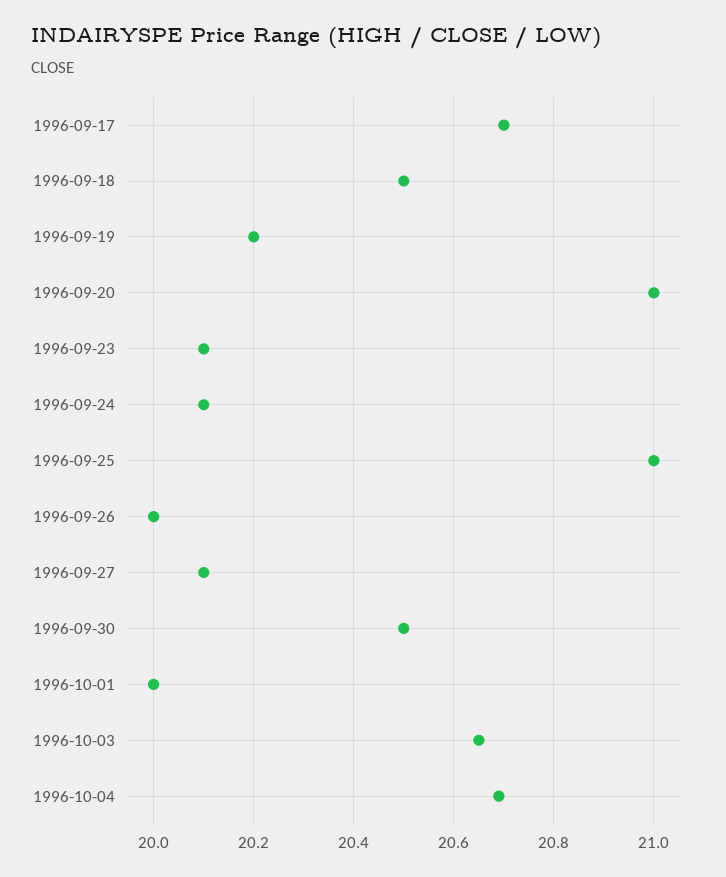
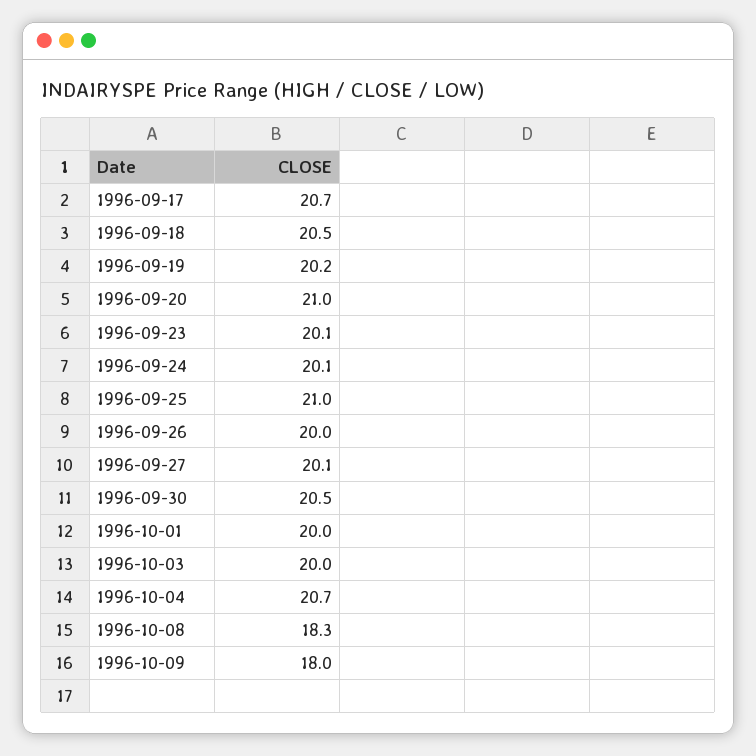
1996-10-03: 20.65 -> 20
1996-10-08: none -> 18.3
1996-10-09: none -> 18

